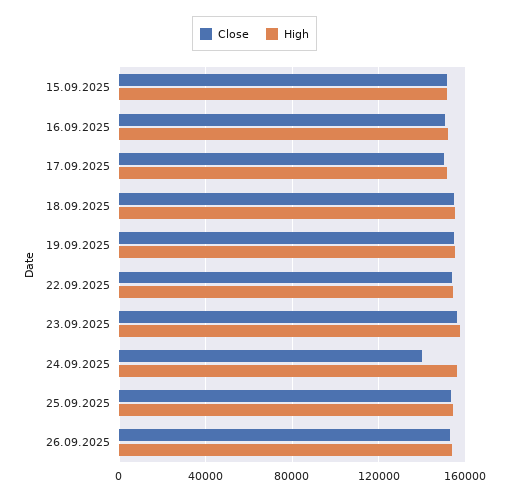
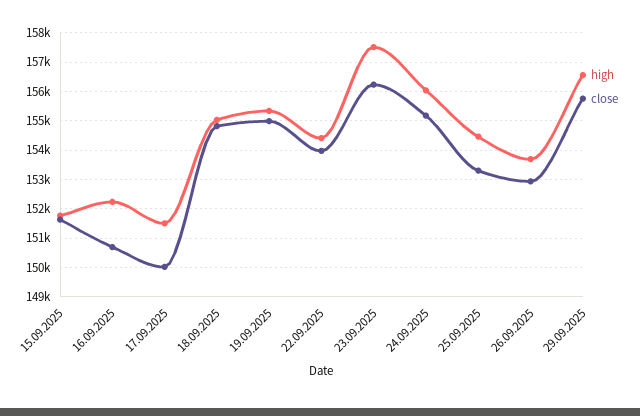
Close, 24.09.2025: 140000 -> 155250
High, 29.09.2025: none -> 156500
Close, 29.09.2025: none -> 155750

